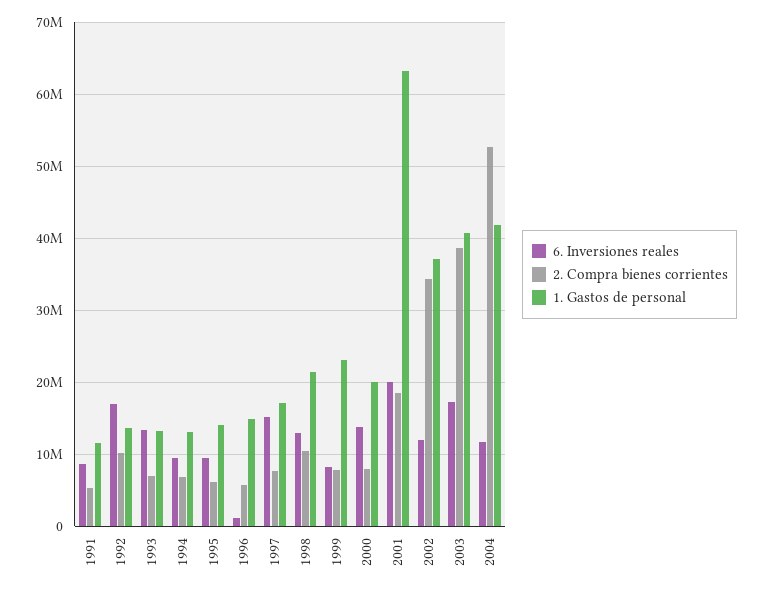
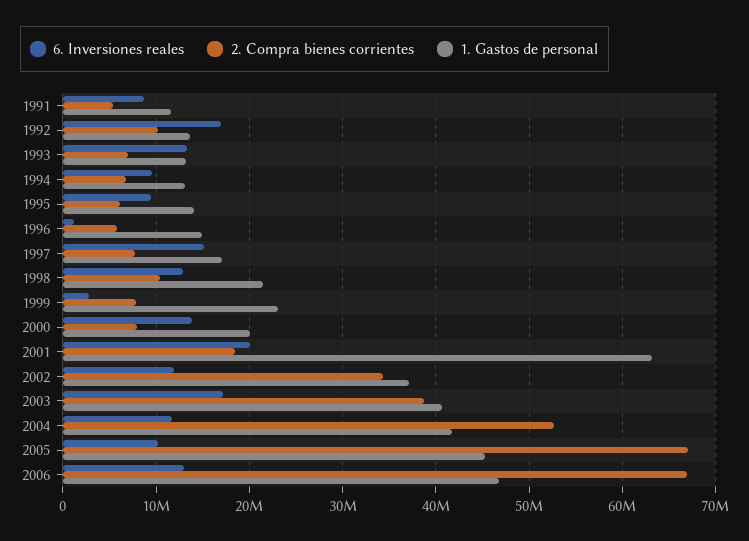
6. Inversiones reales, 1999: 8000000 -> 3000000
6. Inversiones reales, 2005: none -> 10000000
2. Compra bienes corrientes, 2005: none -> 67000000
1. Gastos de personal, 2005: none -> 45000000
6. Inversiones reales, 2006: none -> 13000000
2. Compra bienes corrientes, 2006: none -> 67000000
1. Gastos de personal, 2006: none -> 47000000

